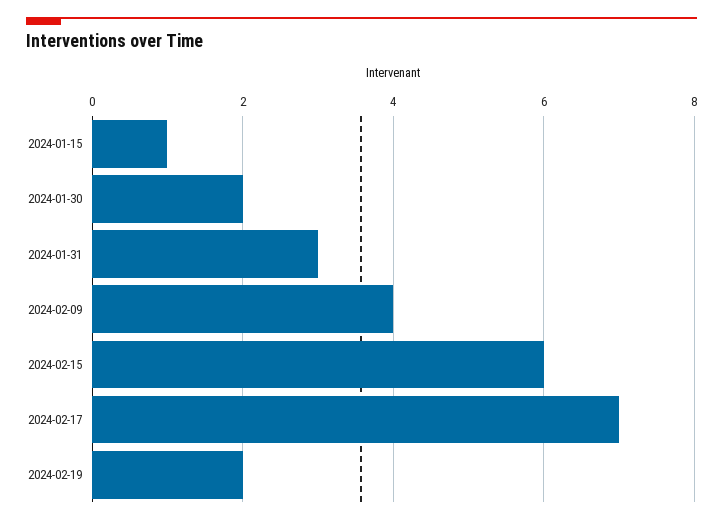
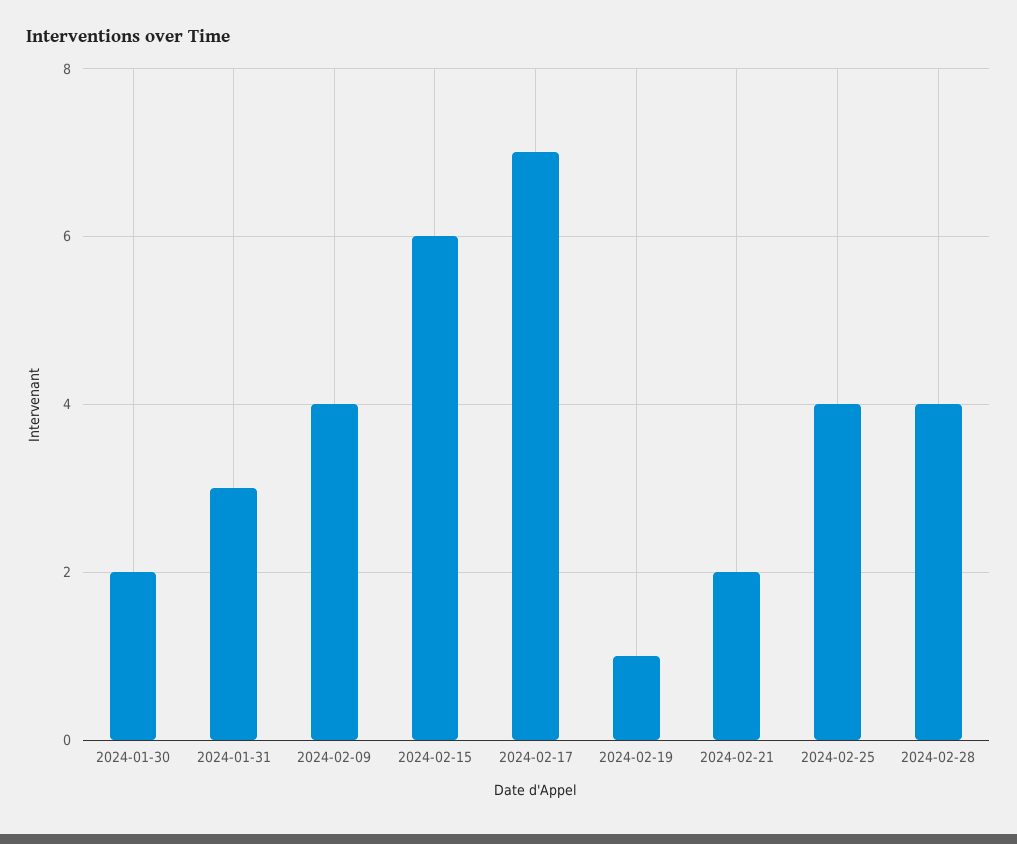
2024-01-15: 1 -> none
2024-02-19: 2 -> 1
2024-02-21: none -> 2
2024-02-25: none -> 4
2024-02-28: none -> 4

